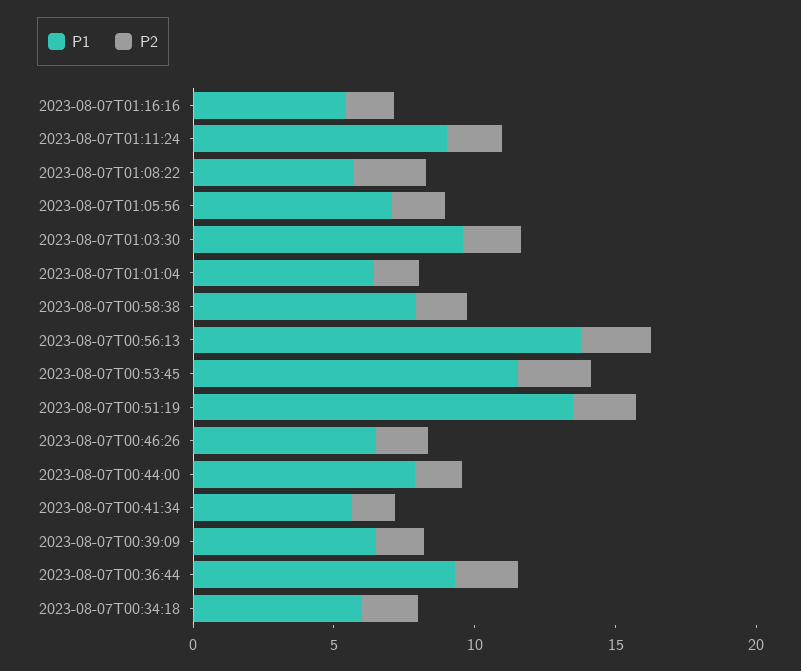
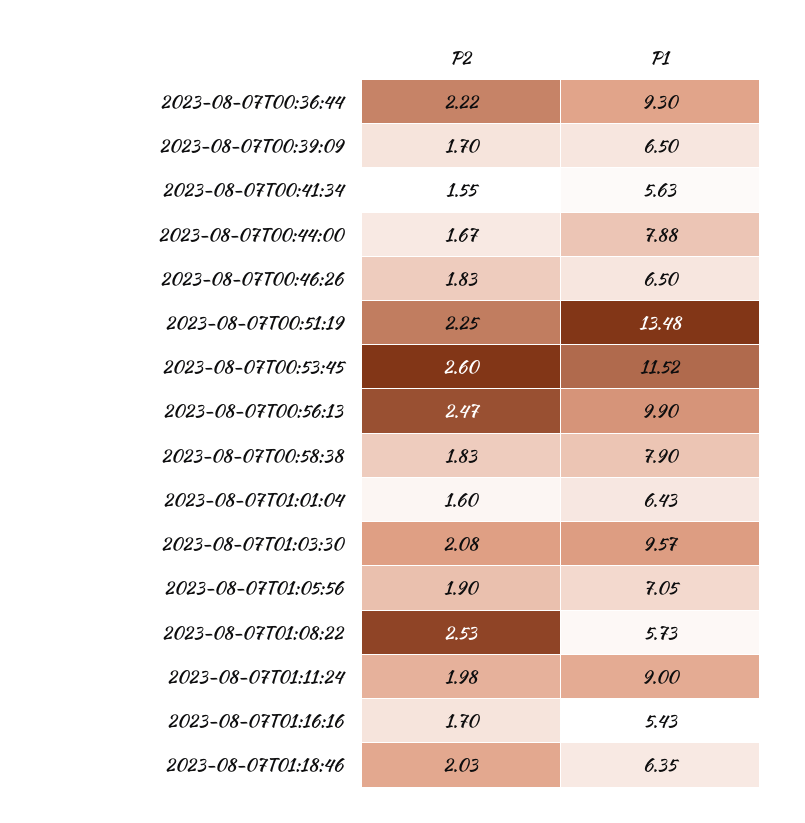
P1, 2023-08-07T00:56:13: 14 -> 9.9
P1, 2023-08-07T00:34:18: 6 -> none
P2, 2023-08-07T00:34:18: 2 -> none
P2, 2023-08-07T01:18:46: none -> 2.03
P1, 2023-08-07T01:18:46: none -> 6.35

